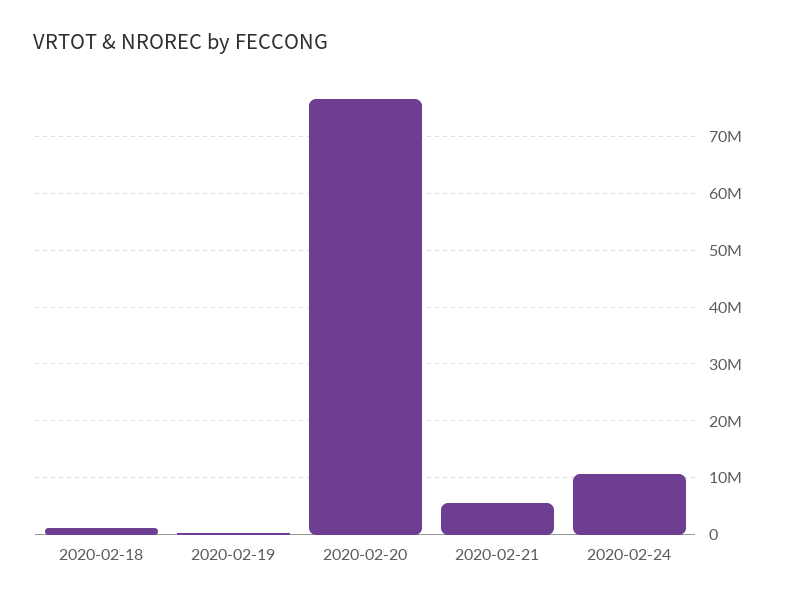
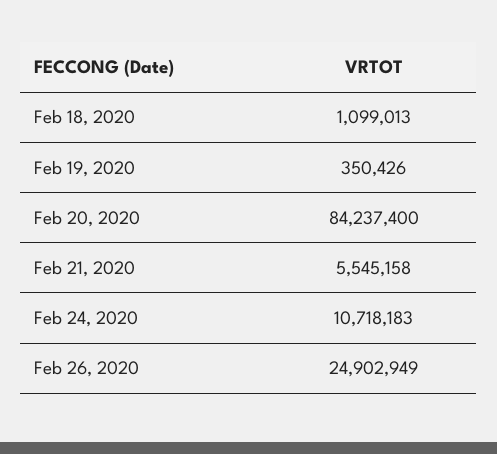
2020-02-20: 76000000 -> 84237400
Feb 26, 2020: none -> 24902949

